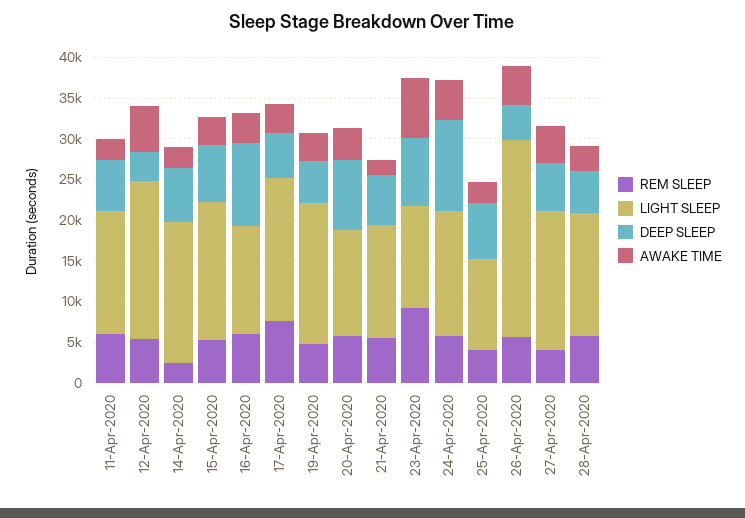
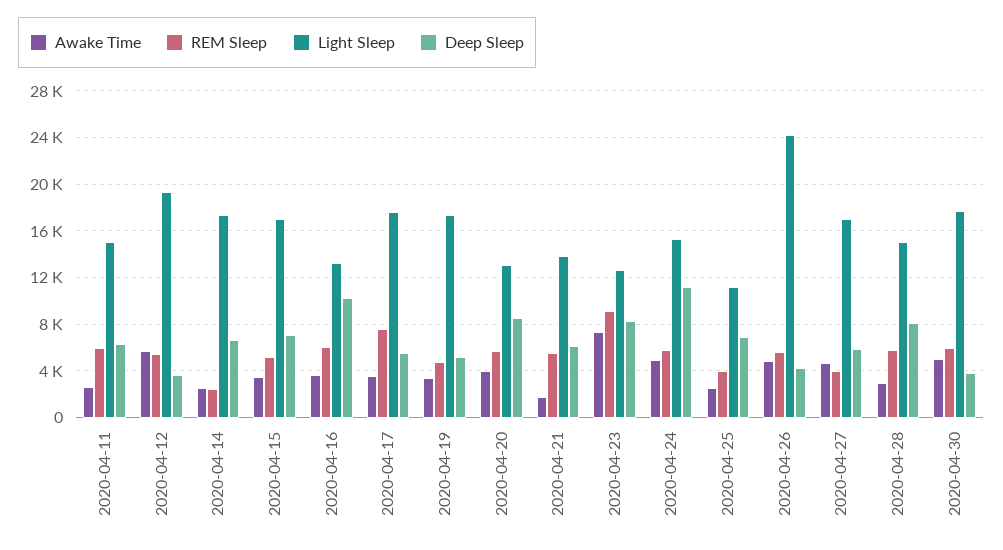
DEEP SLEEP, 28-Apr-2020: 5000 -> 8000
AWAKE TIME, 2020-04-30: none -> 5000
REM SLEEP, 2020-04-30: none -> 6000
LIGHT SLEEP, 2020-04-30: none -> 18000
DEEP SLEEP, 2020-04-30: none -> 4000

